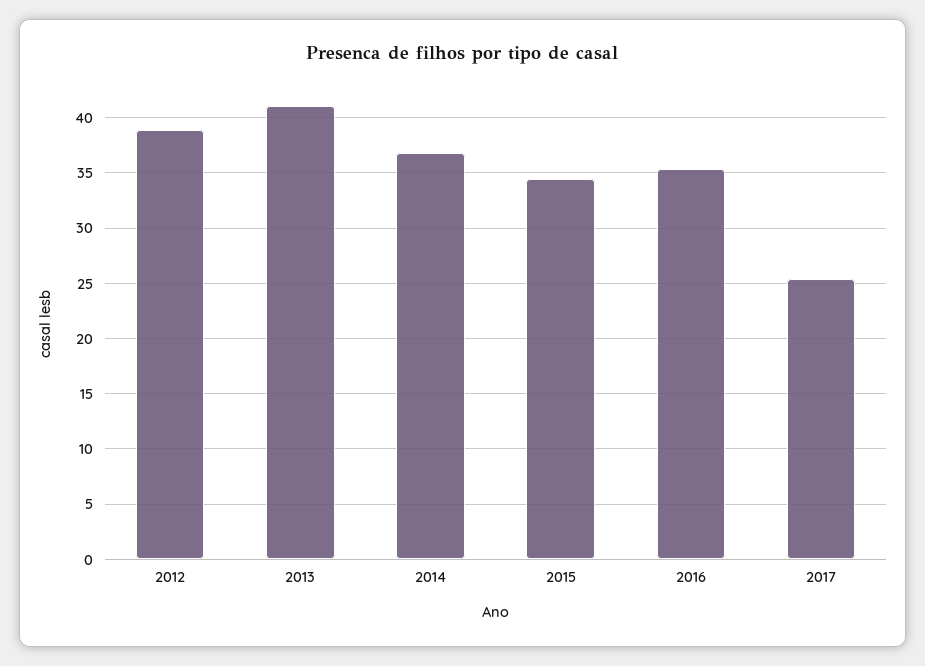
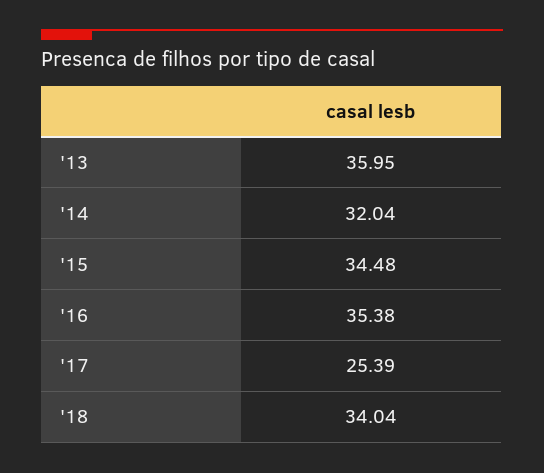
2012: 39 -> none
2013: 41 -> 35.95
2014: 37 -> 32.04
'18: none -> 34.04

